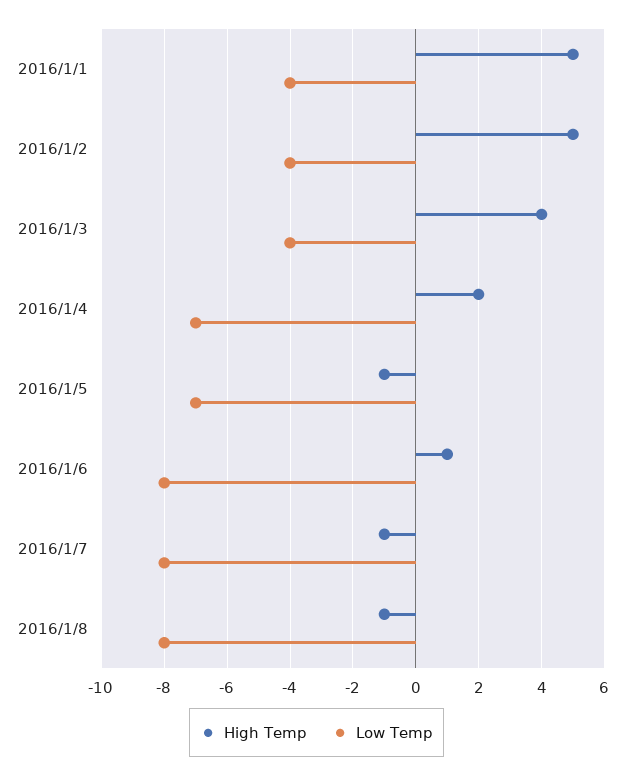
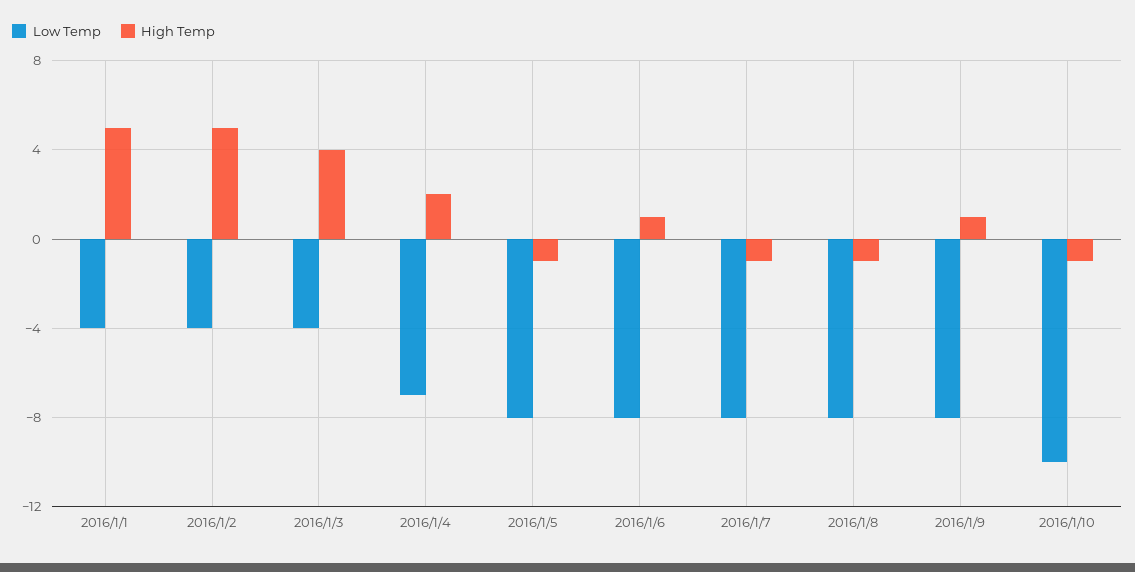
Low Temp, 2016/1/5: -7 -> -8
Low Temp, 2016/1/9: none -> -8
High Temp, 2016/1/9: none -> 1
Low Temp, 2016/1/10: none -> -10
High Temp, 2016/1/10: none -> -1

